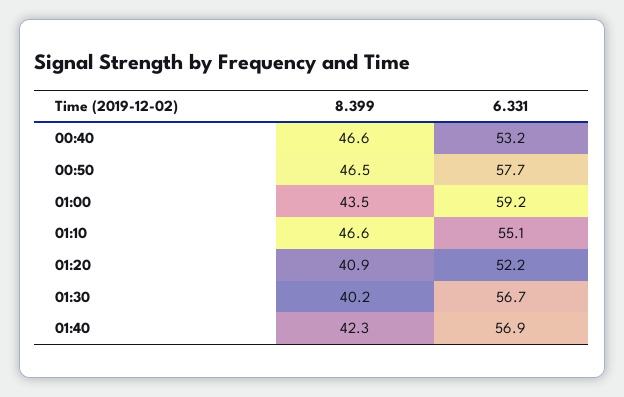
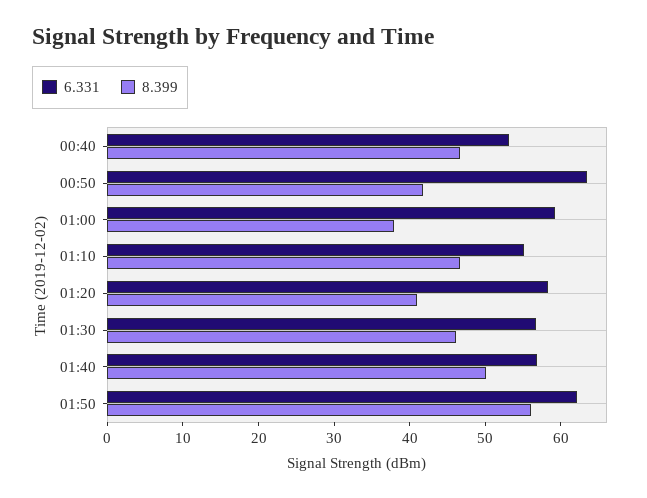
8.399, 00:50: 46.5 -> 42
6.331, 00:50: 57.7 -> 64
8.399, 01:00: 43.5 -> 38
6.331, 01:20: 52.2 -> 58
8.399, 01:30: 40.2 -> 46
8.399, 01:40: 42.3 -> 50
6.331, 01:50: none -> 62
8.399, 01:50: none -> 56

